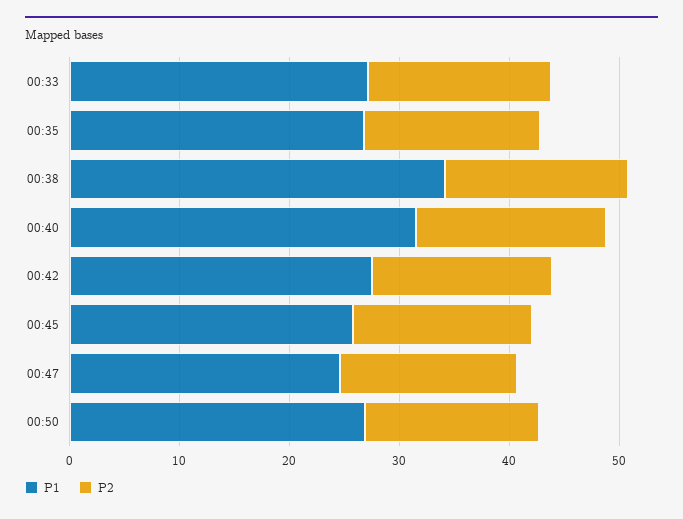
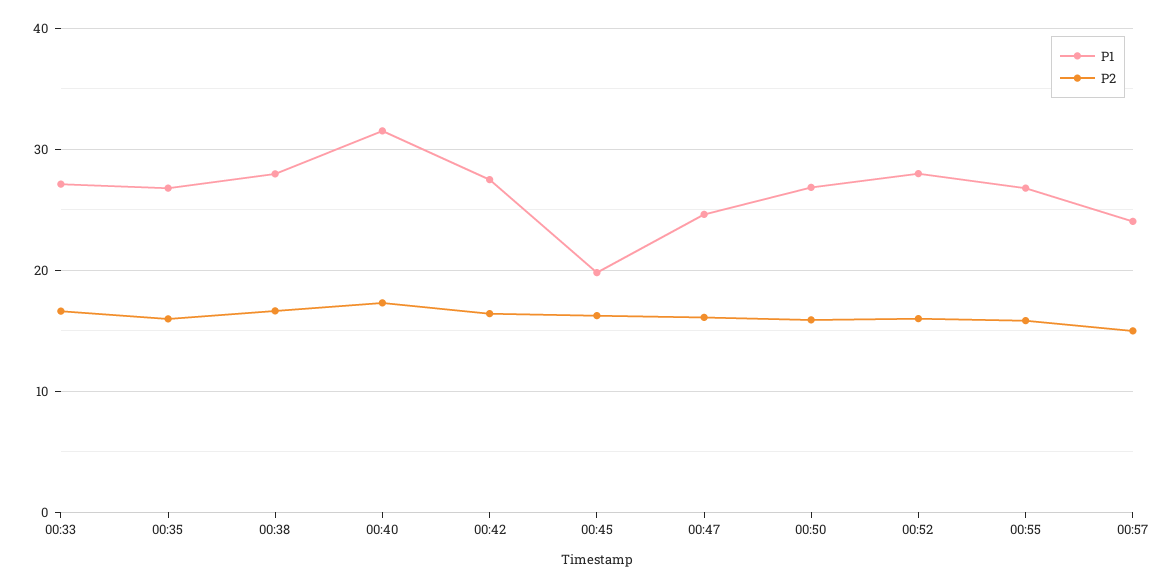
P1, 00:38: 34 -> 28
P1, 00:45: 26 -> 20
P1, 00:52: none -> 28
P2, 00:52: none -> 16
P1, 00:55: none -> 27
P2, 00:55: none -> 16
P1, 00:57: none -> 24
P2, 00:57: none -> 15

